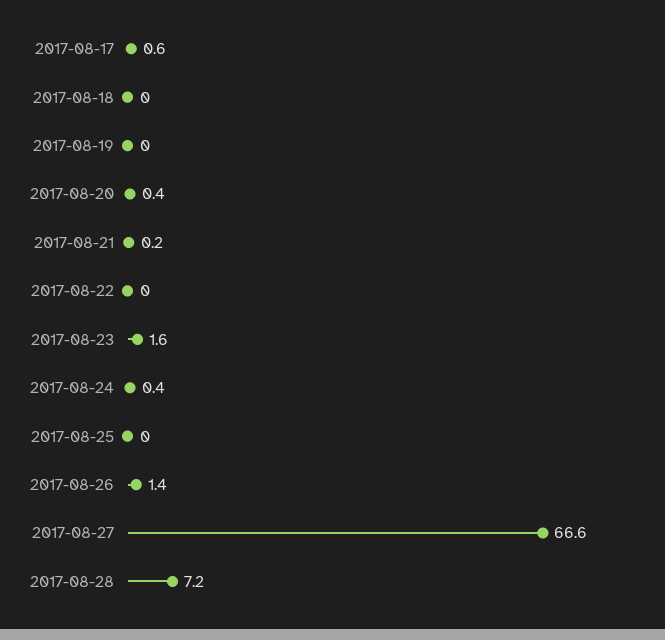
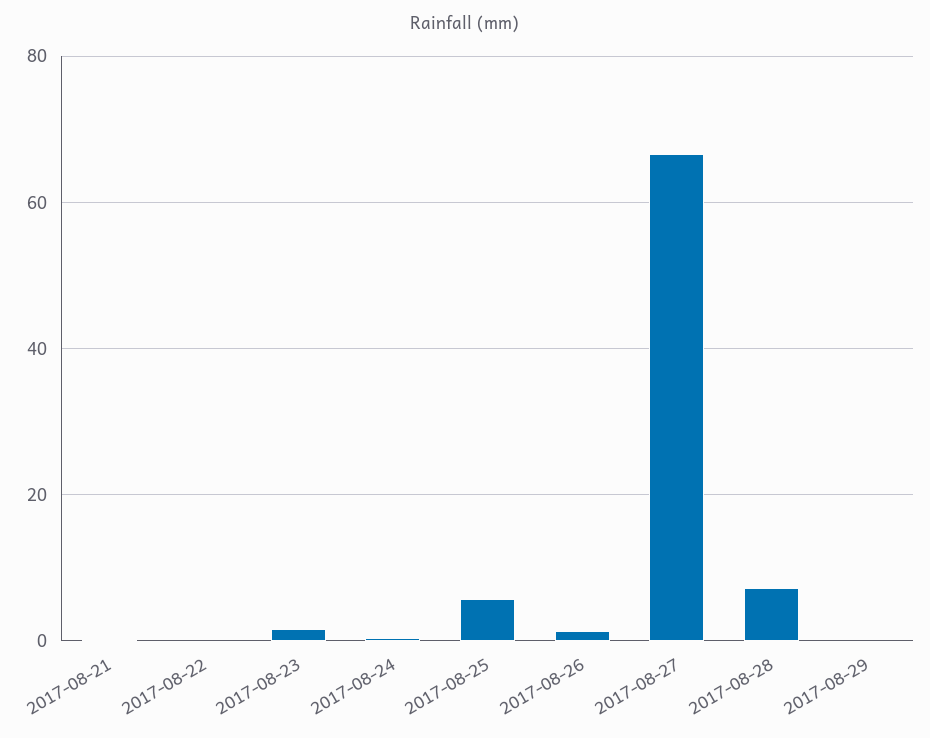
2017-08-17: 0.6 -> none
2017-08-18: 0 -> none
2017-08-19: 0 -> none
2017-08-20: 0.4 -> none
2017-08-25: 0 -> 6
2017-08-29: none -> 0

